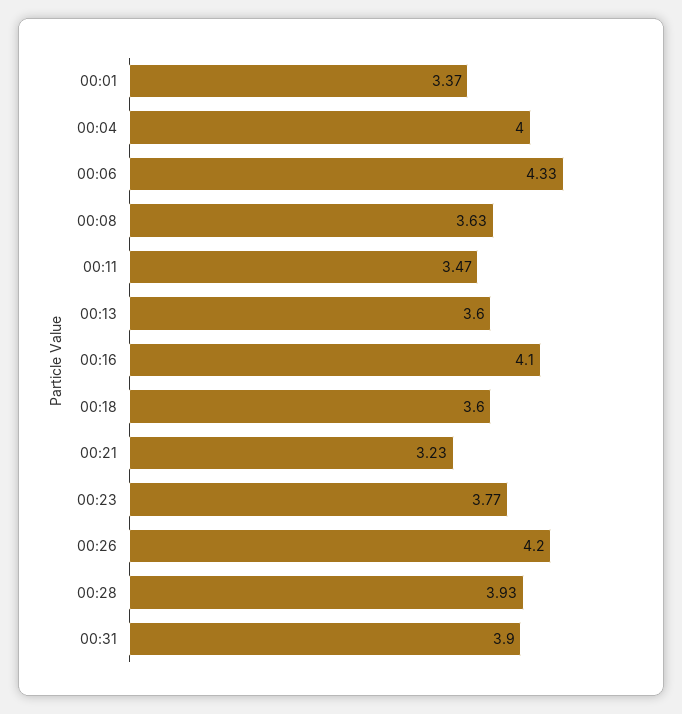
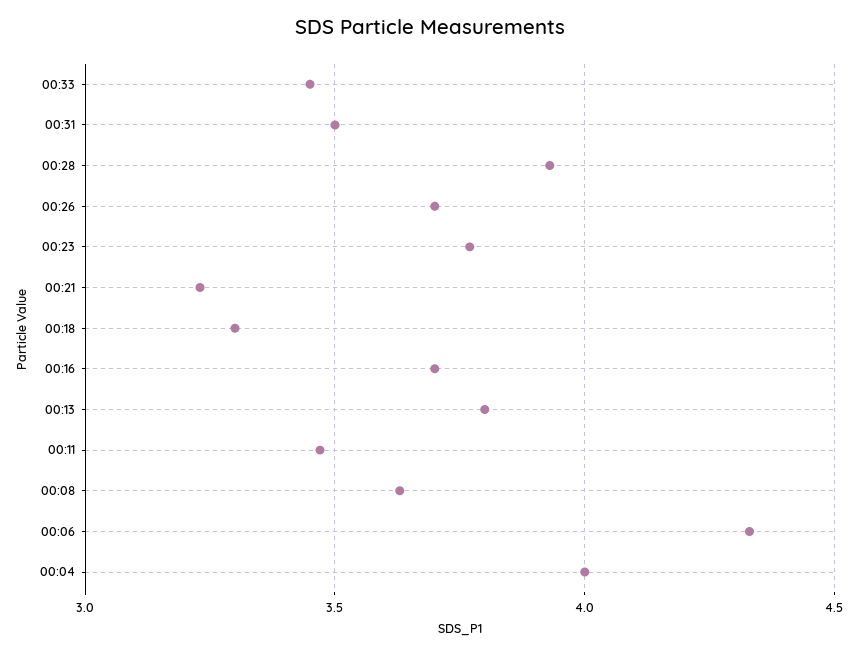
00:01: 3.37 -> none
00:13: 3.6 -> 3.8
00:16: 4.1 -> 3.7
00:18: 3.6 -> 3.3
00:26: 4.2 -> 3.7
00:31: 3.9 -> 3.5
00:33: none -> 3.45

